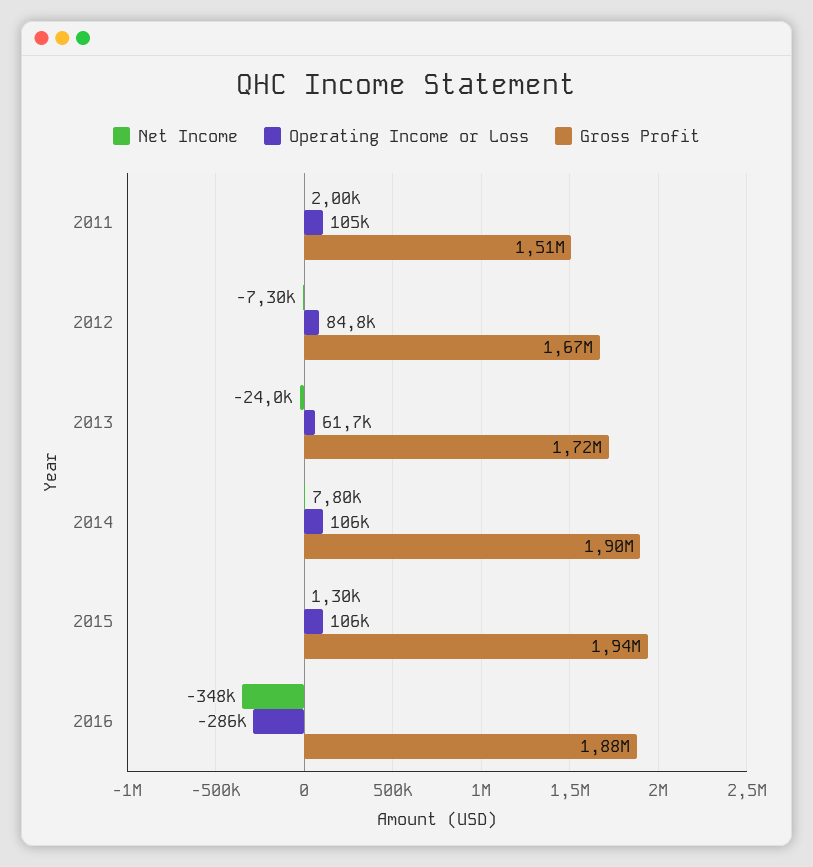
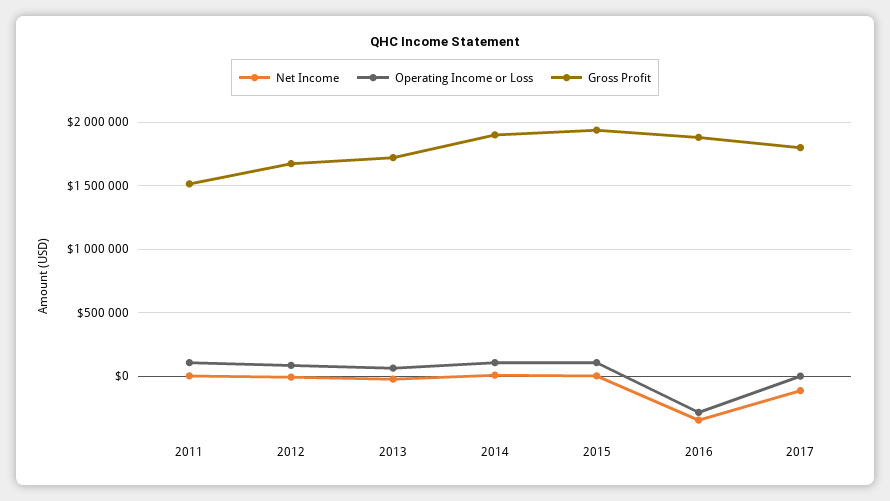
Net Income, 2017: none -> -100000
Operating Income or Loss, 2017: none -> 0
Gross Profit, 2017: none -> 1800000

